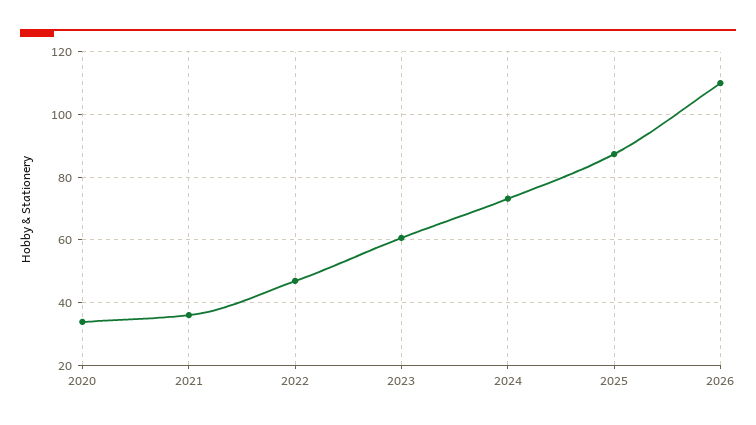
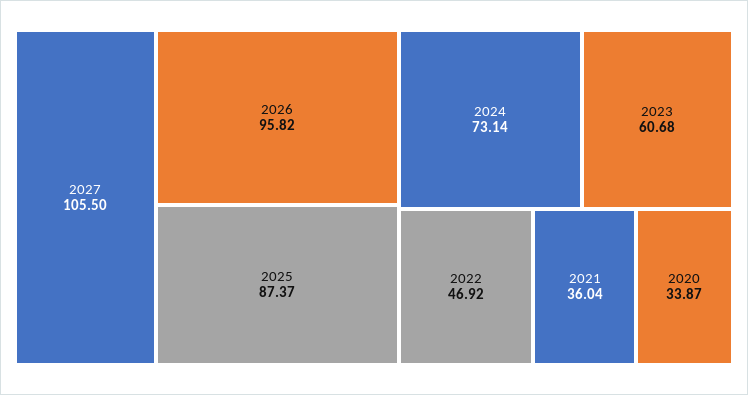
2026: 110 -> 95.82
2027: none -> 105.5

